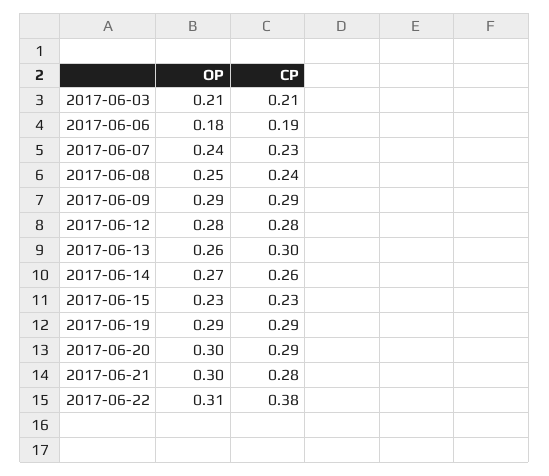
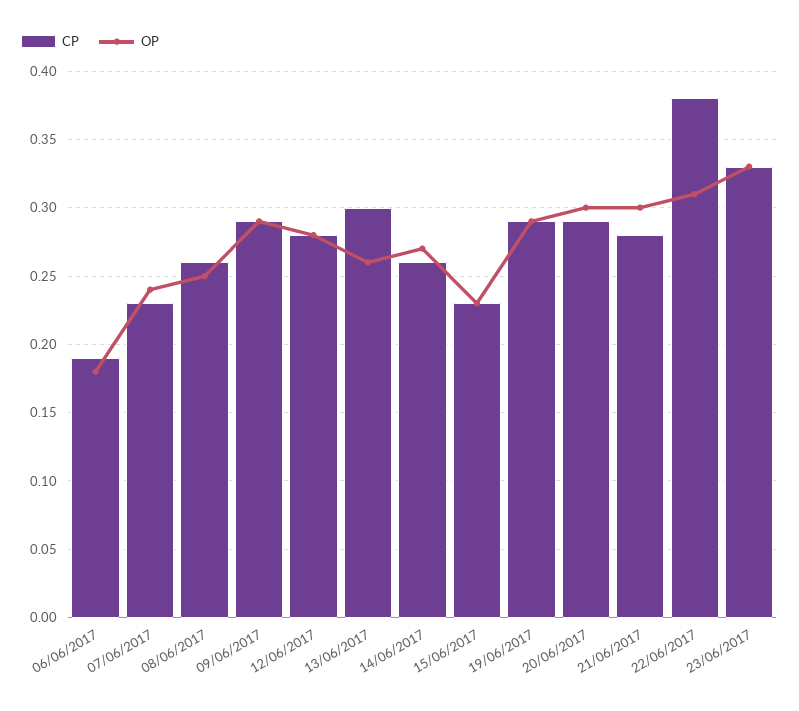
OP, 2017-06-03: 0.21 -> none
CP, 2017-06-03: 0.21 -> none
CP, 2017-06-08: 0.24 -> 0.26
CP, 23/06/2017: none -> 0.33
OP, 23/06/2017: none -> 0.33

